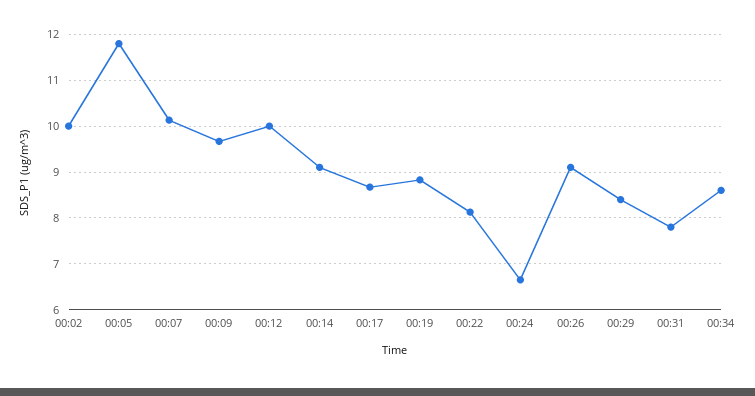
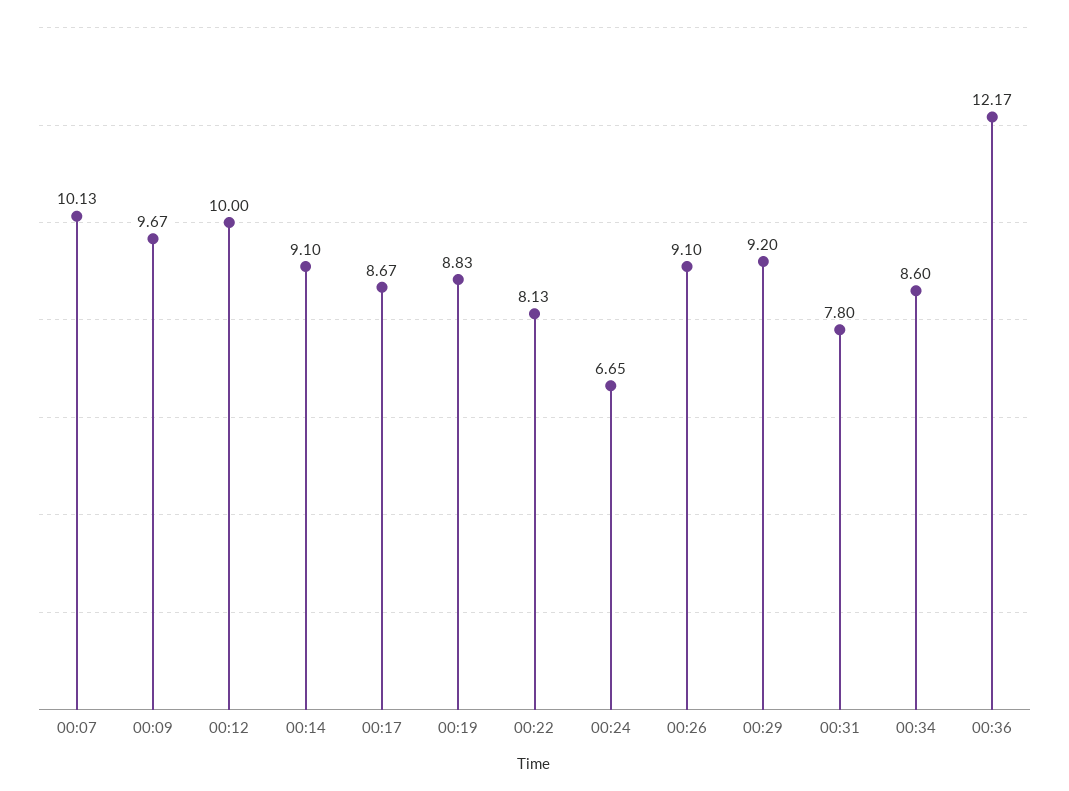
00:02: 10 -> none
00:05: 11.8 -> none
00:29: 8.4 -> 9.2
00:36: none -> 12.17

